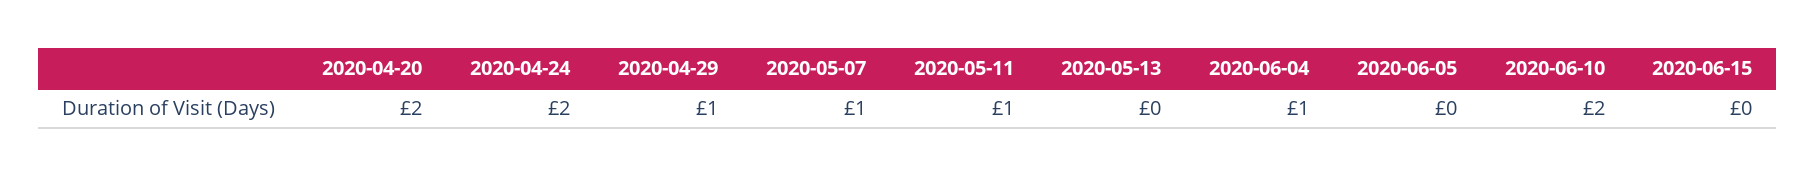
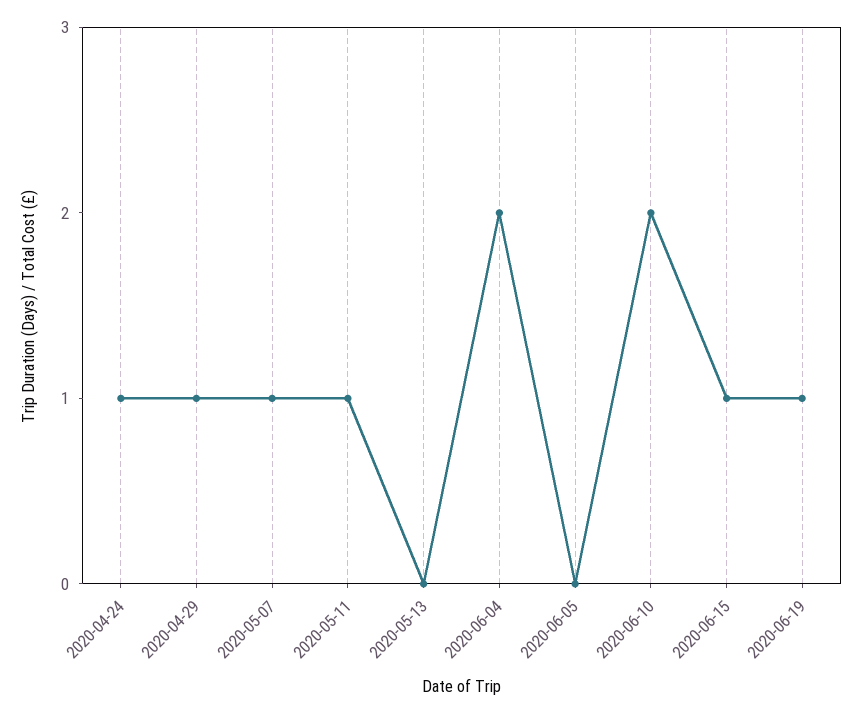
2020-04-20: 2 -> none
2020-04-24: 2 -> 1
2020-06-04: 1 -> 2
2020-06-15: 0 -> 1
2020-06-19: none -> 1

